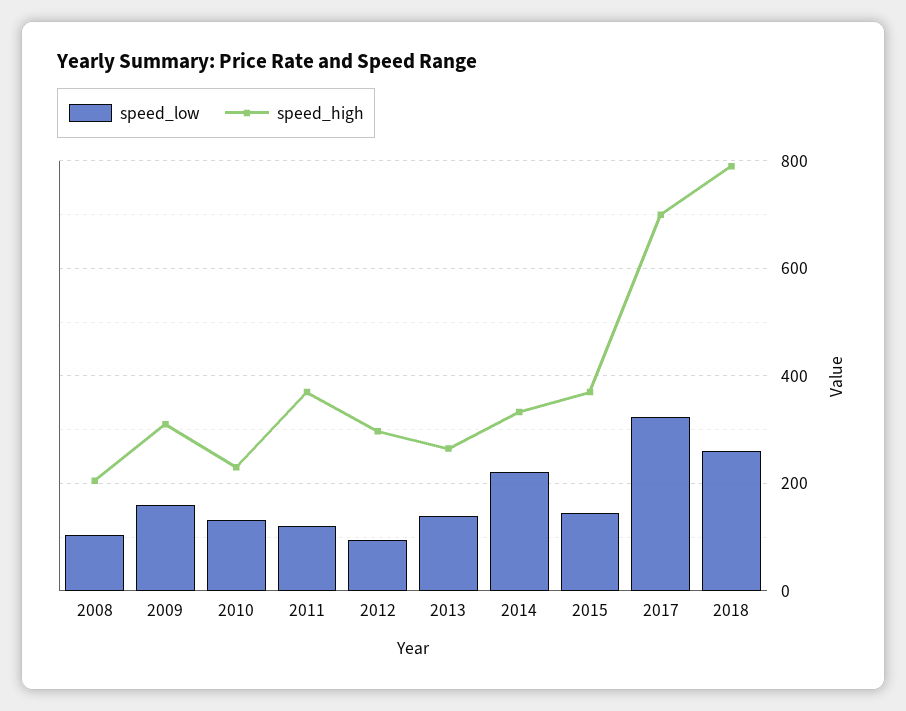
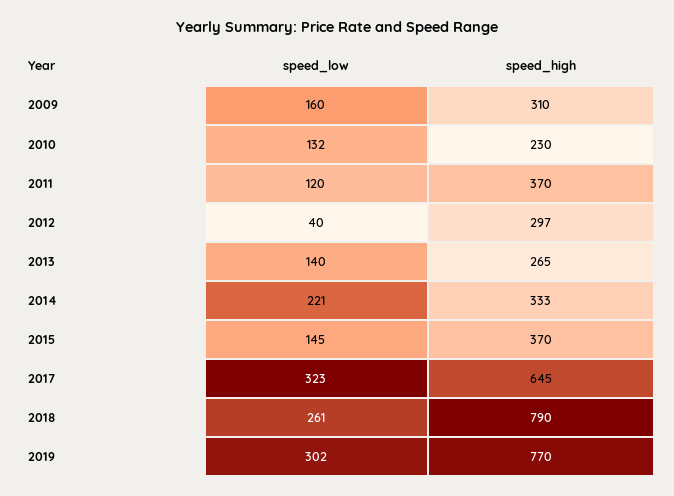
speed_low, 2008: 100 -> none
speed_high, 2008: 200 -> none
speed_low, 2012: 100 -> 40
speed_high, 2017: 700 -> 645
speed_low, 2019: none -> 302
speed_high, 2019: none -> 770

